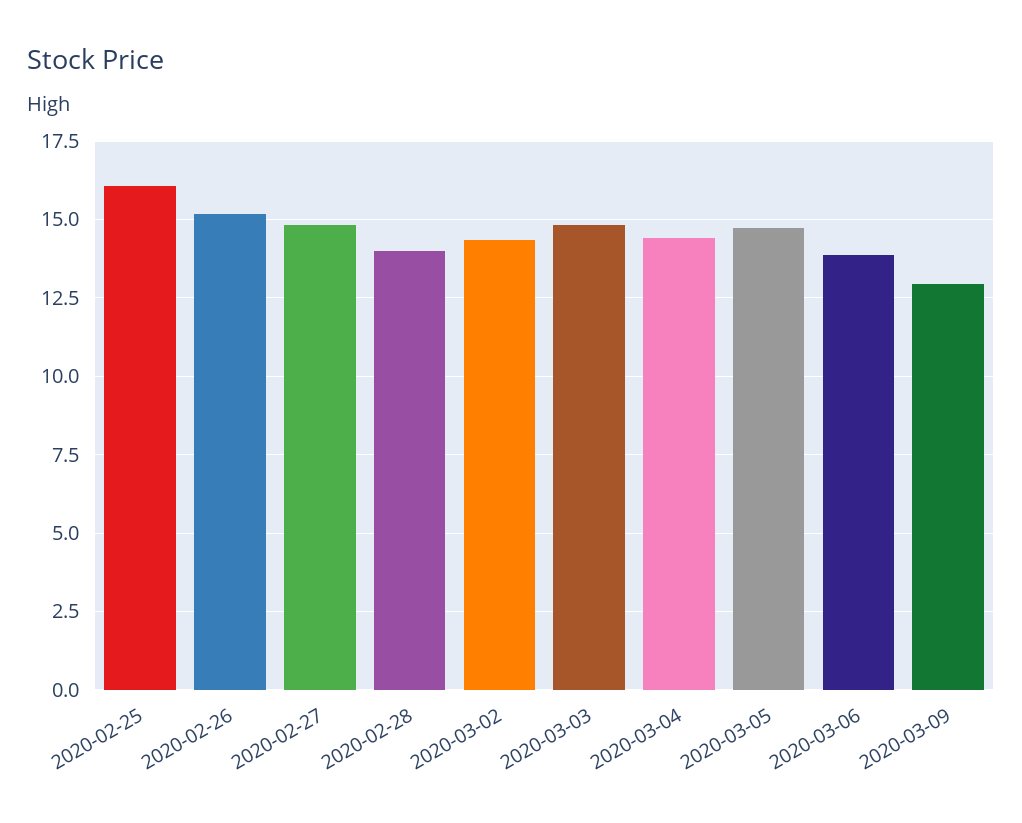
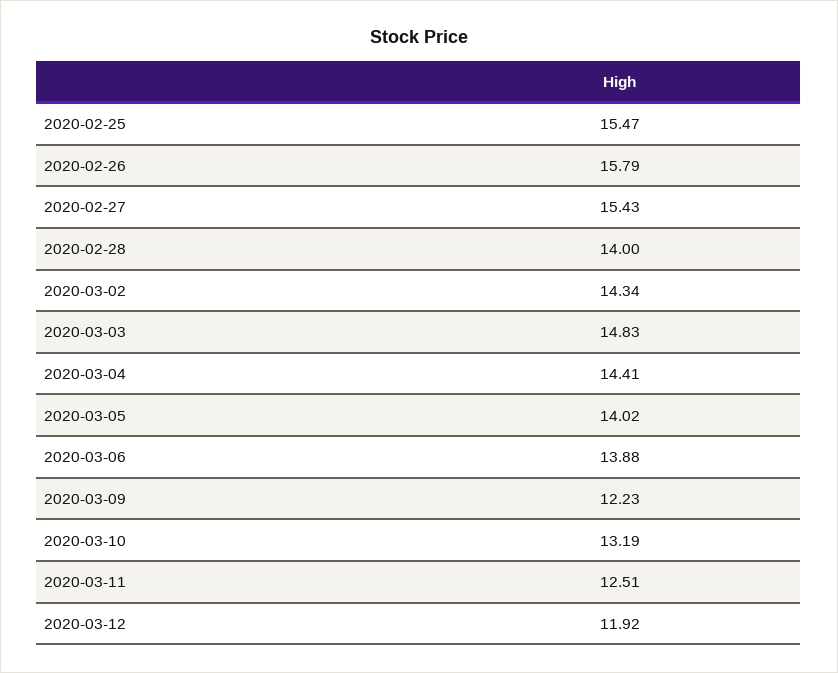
2020-02-25: 16 -> 15.47
2020-02-26: 15.25 -> 15.79
2020-02-27: 14.75 -> 15.43
2020-03-05: 14.75 -> 14.02
2020-03-09: 13 -> 12.23
2020-03-10: none -> 13.19
2020-03-11: none -> 12.51
2020-03-12: none -> 11.92

